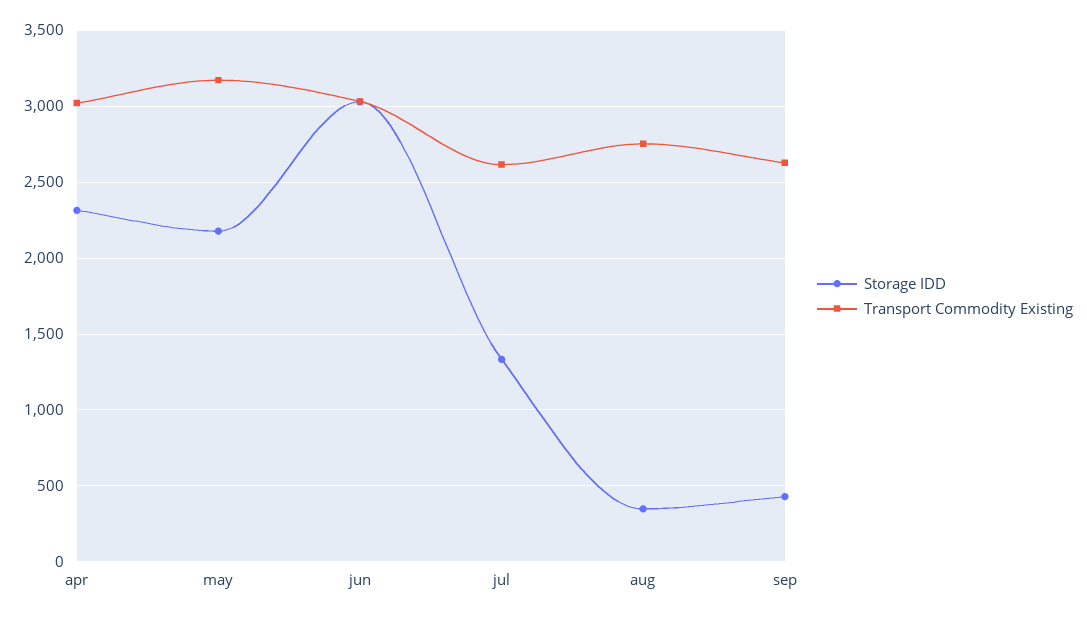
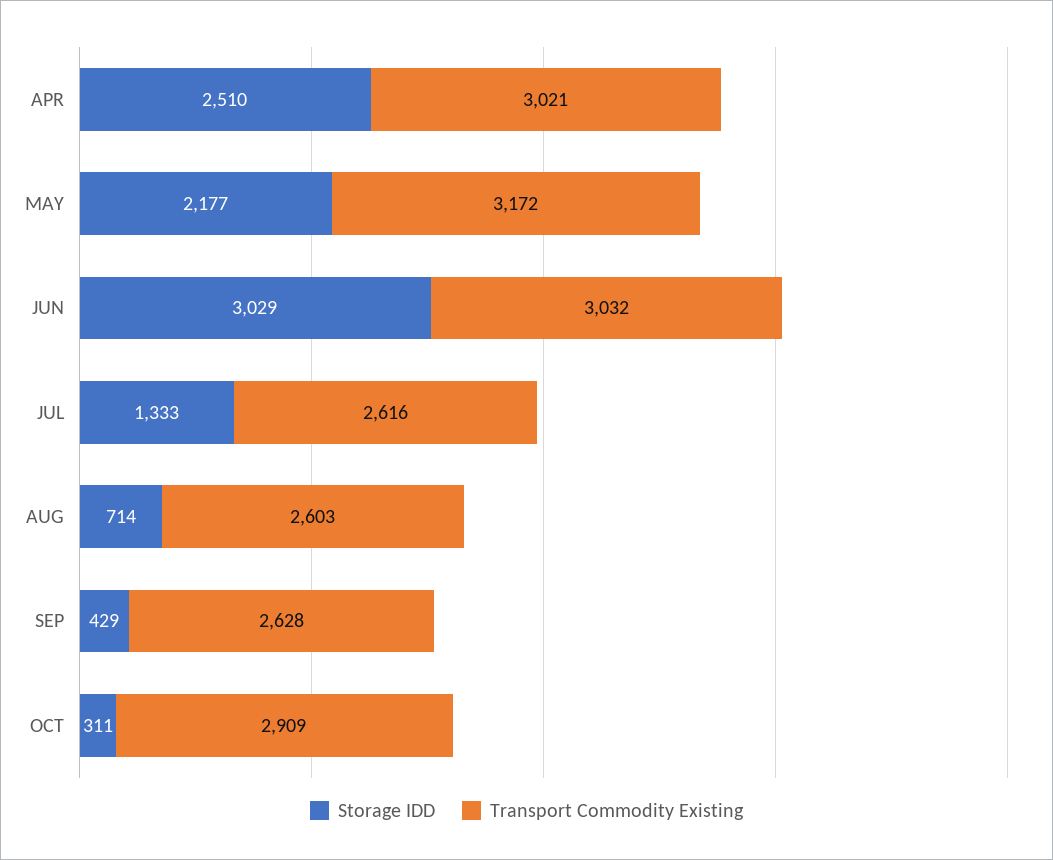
Storage IDD, apr: 2300 -> 2510
Storage IDD, aug: 350 -> 714
Transport Commodity Existing, aug: 2750 -> 2603
Storage IDD, OCT: none -> 311
Transport Commodity Existing, OCT: none -> 2909

